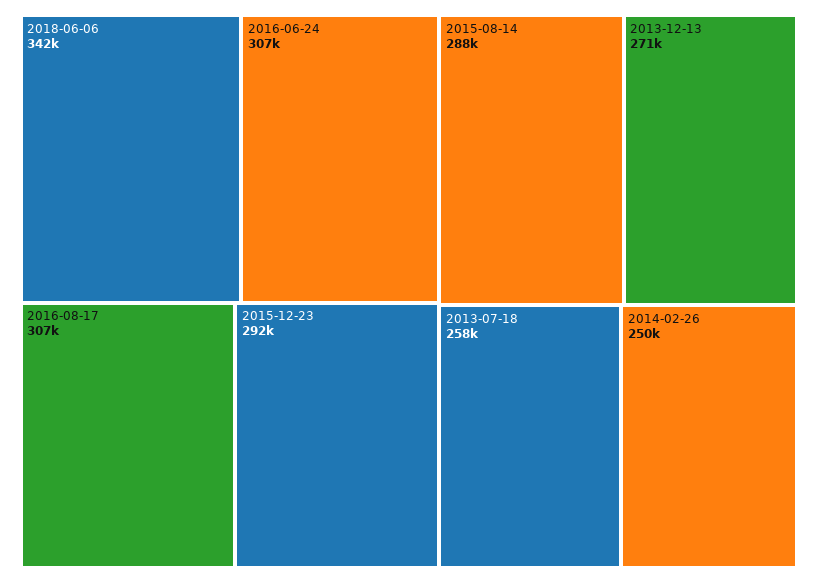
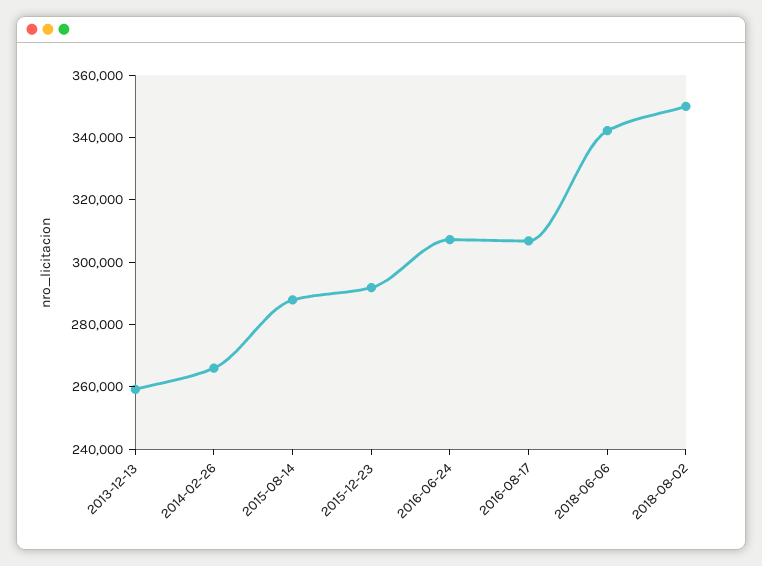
2013-12-13: 271000 -> 260000
2013-07-18: 258000 -> none
2014-02-26: 250000 -> 265000
2018-08-02: none -> 350000

